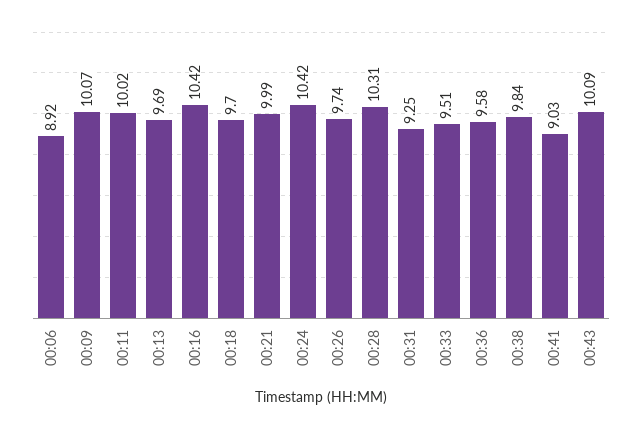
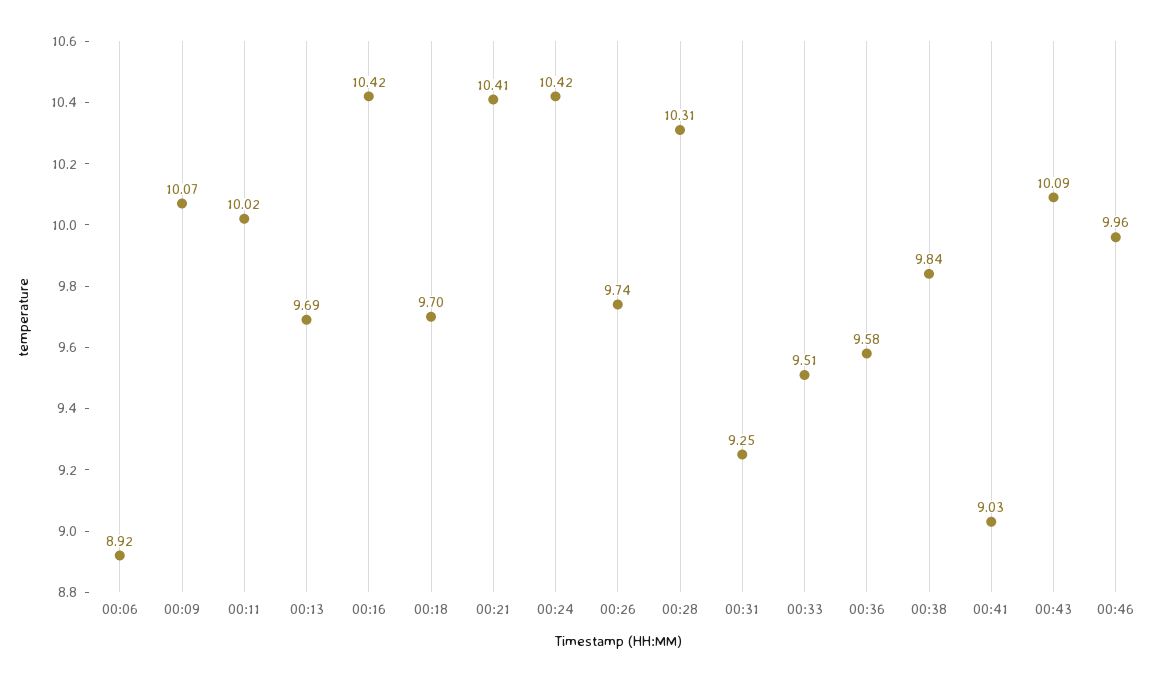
00:21: 9.99 -> 10.41
00:46: none -> 9.96

